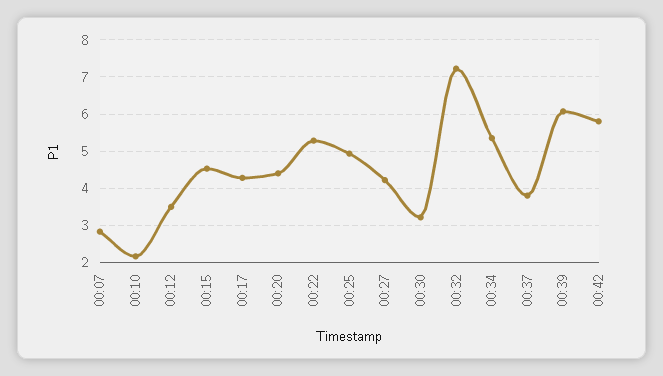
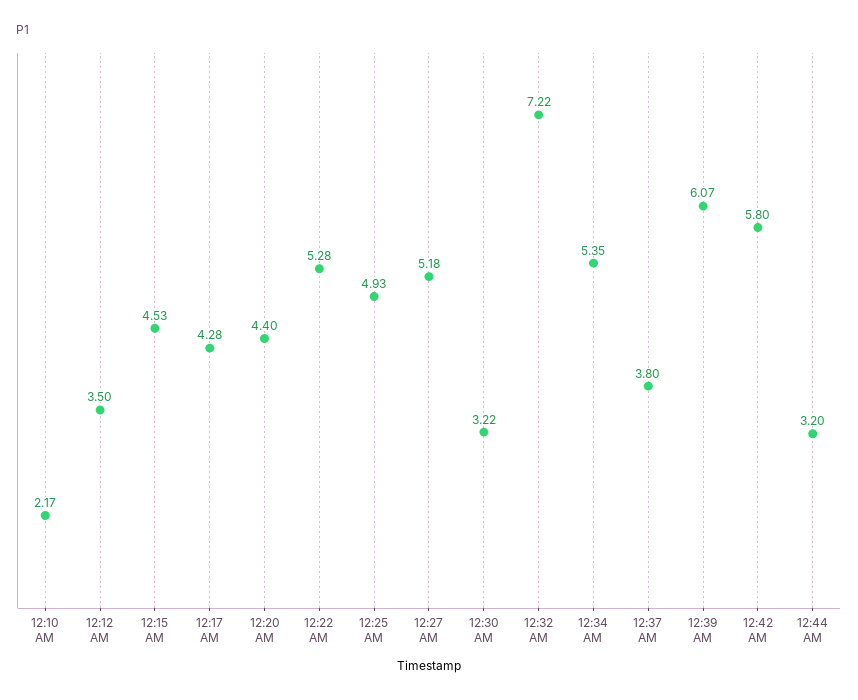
00:07: 2.8 -> none
00:27: 4.2 -> 5.18
12:44 AM: none -> 3.2

